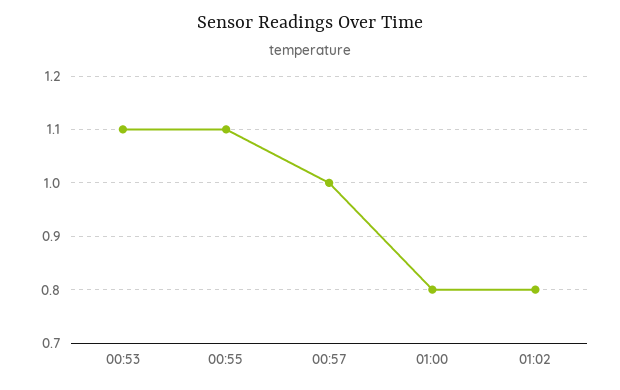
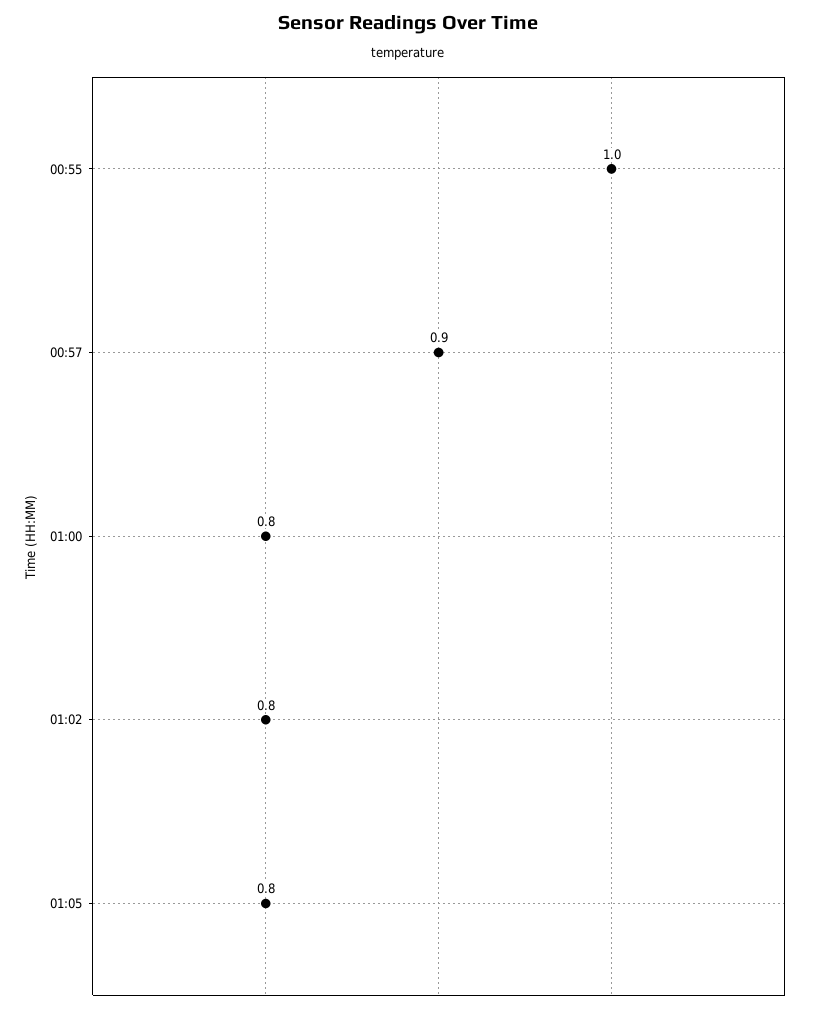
00:53: 1.1 -> none
00:55: 1.1 -> 1
00:57: 1 -> 0.9
01:05: none -> 0.8

